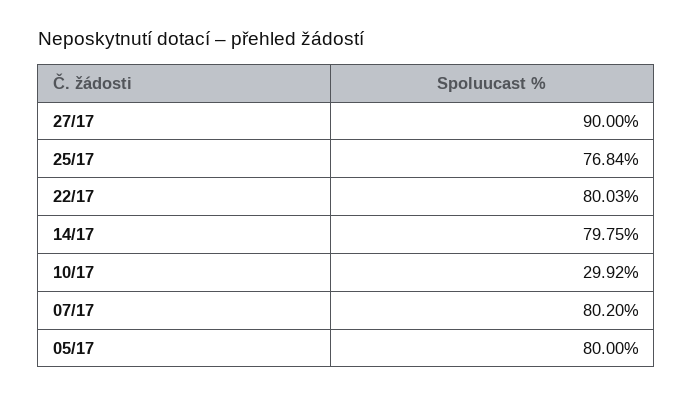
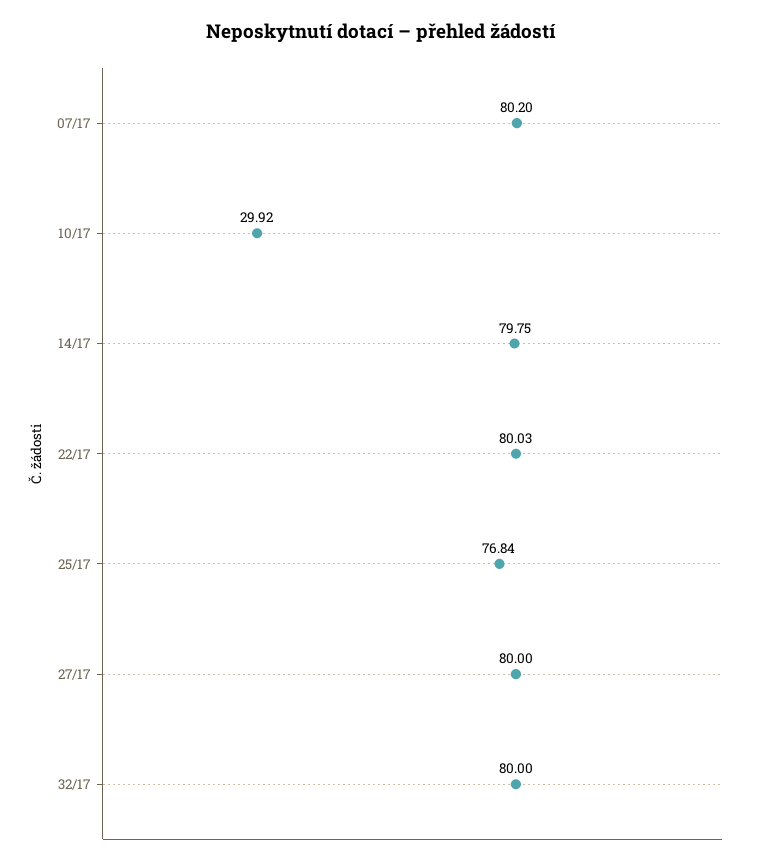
27/17: 90 -> 80
05/17: 80 -> none
32/17: none -> 80

